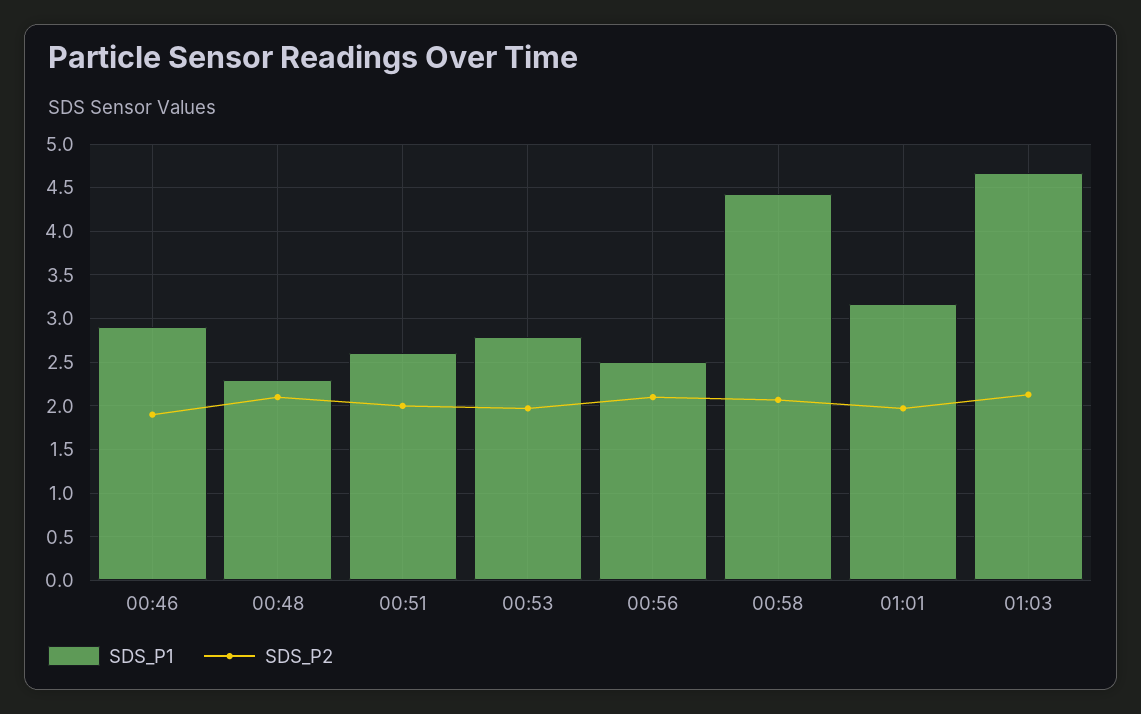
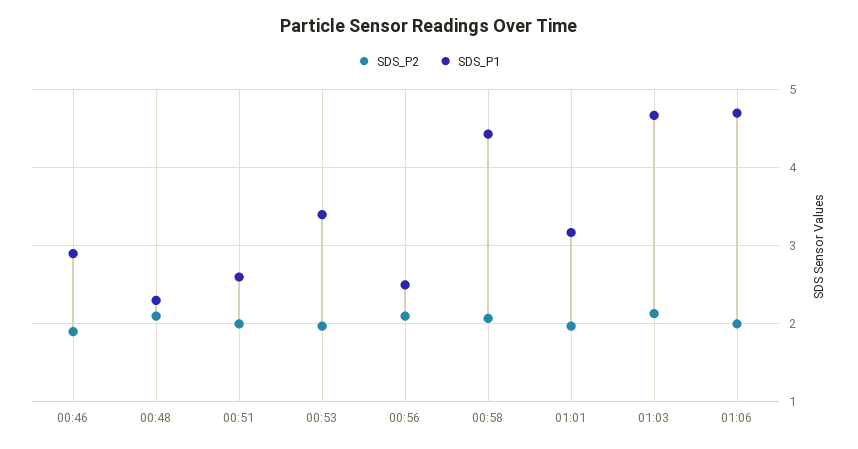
SDS_P1, 00:53: 2.8 -> 3.4
SDS_P2, 01:06: none -> 2
SDS_P1, 01:06: none -> 4.7

